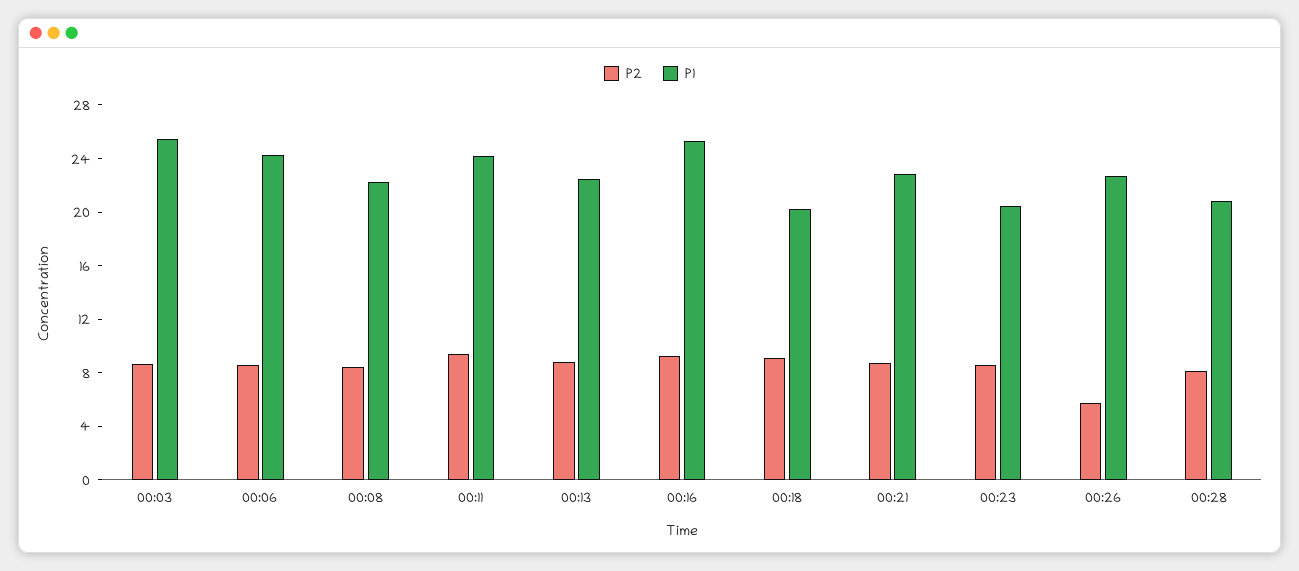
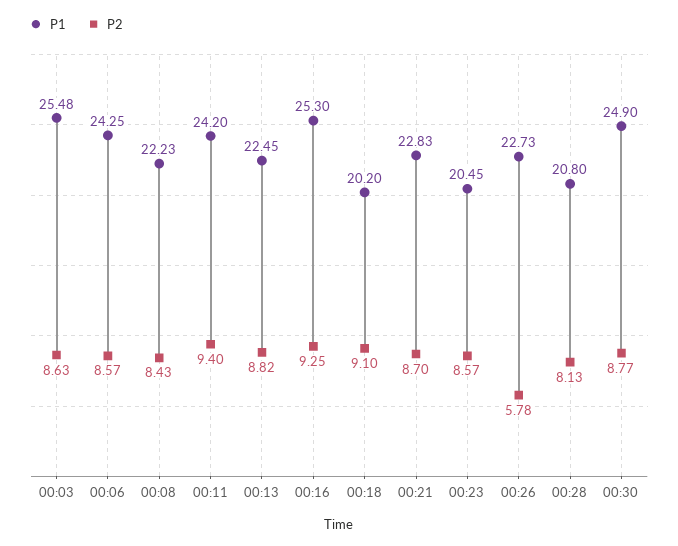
P1, 00:30: none -> 24.9
P2, 00:30: none -> 8.77

